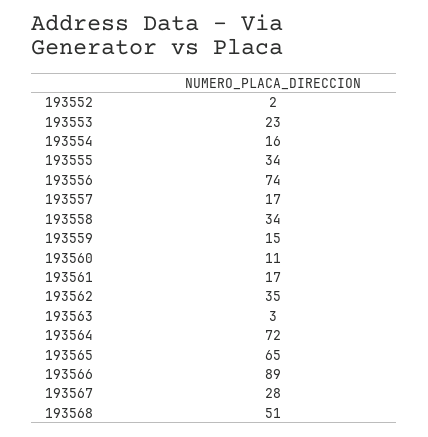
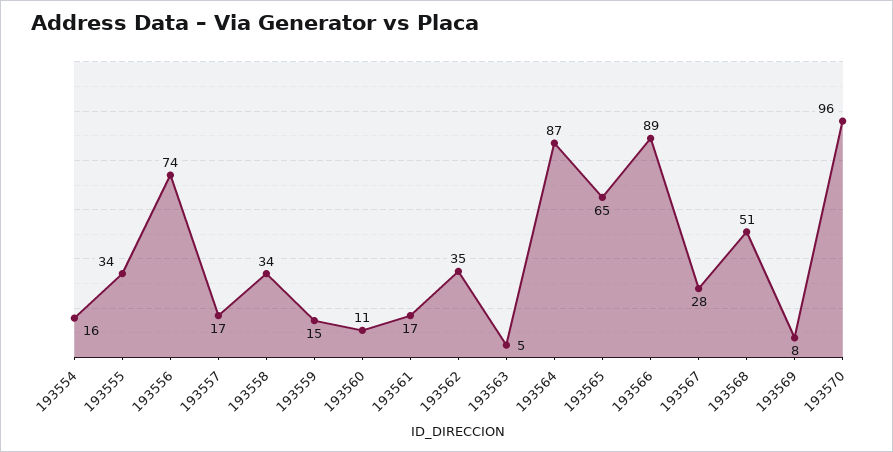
193552: 2 -> none
193553: 23 -> none
193563: 3 -> 5
193564: 72 -> 87
193569: none -> 8
193570: none -> 96

